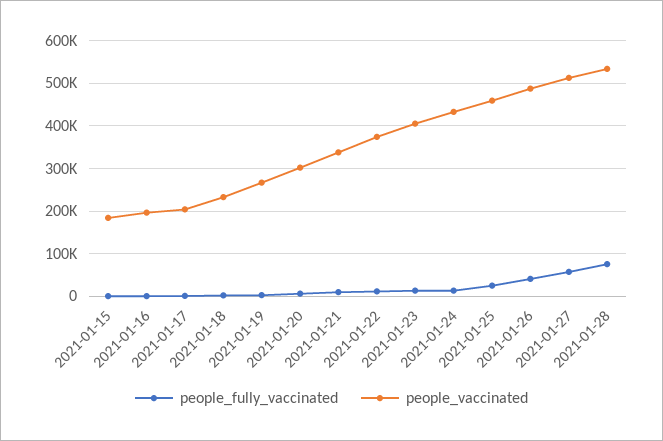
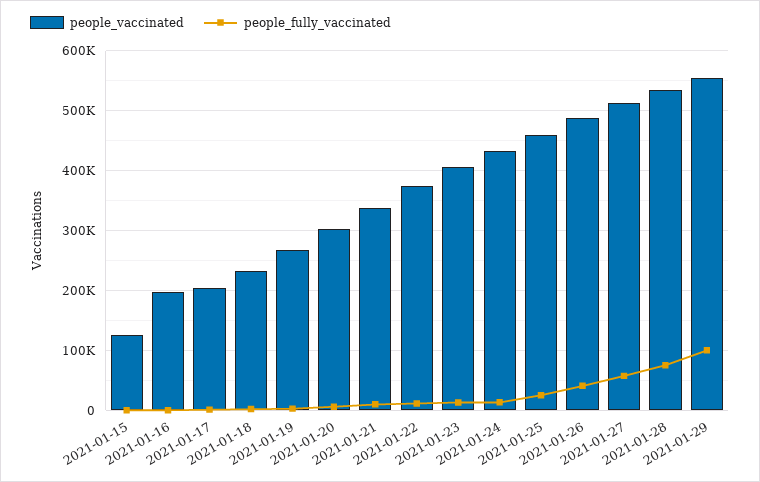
people_vaccinated, 2021-01-15: 180000 -> 120000
people_vaccinated, 2021-01-29: none -> 560000
people_fully_vaccinated, 2021-01-29: none -> 100000

